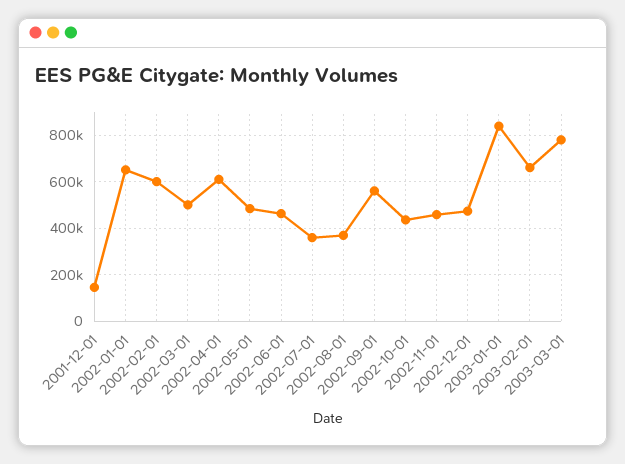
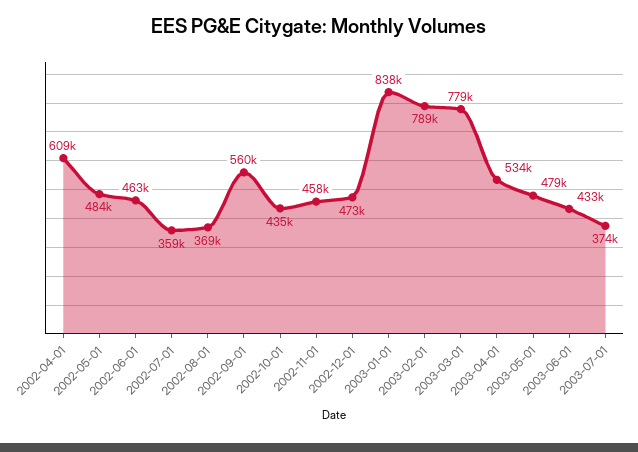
2001-12-01: 150000 -> none
2002-01-01: 650000 -> none
2002-02-01: 600000 -> none
2002-03-01: 500000 -> none
2003-02-01: 650000 -> 789000
2003-04-01: none -> 534000
2003-05-01: none -> 479000
2003-06-01: none -> 433000
2003-07-01: none -> 374000

